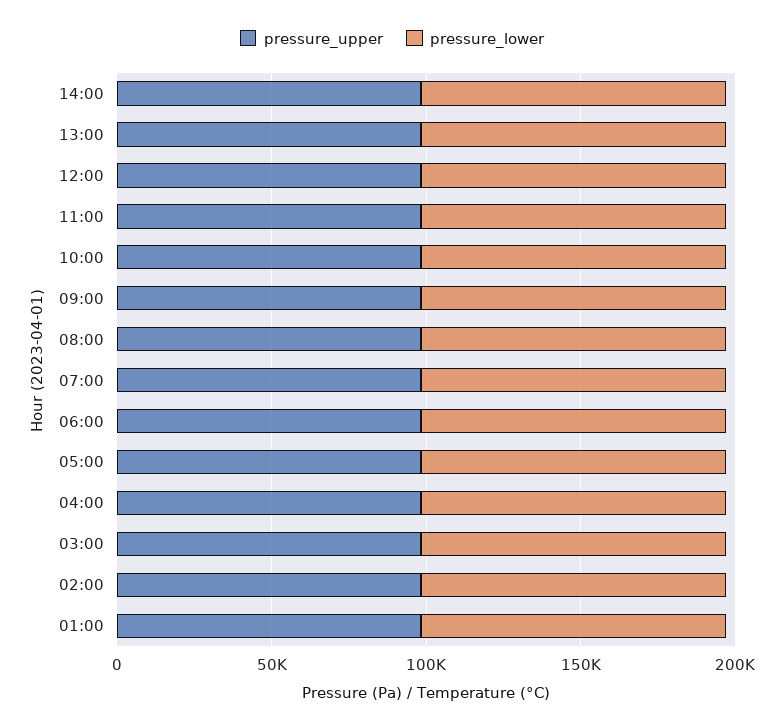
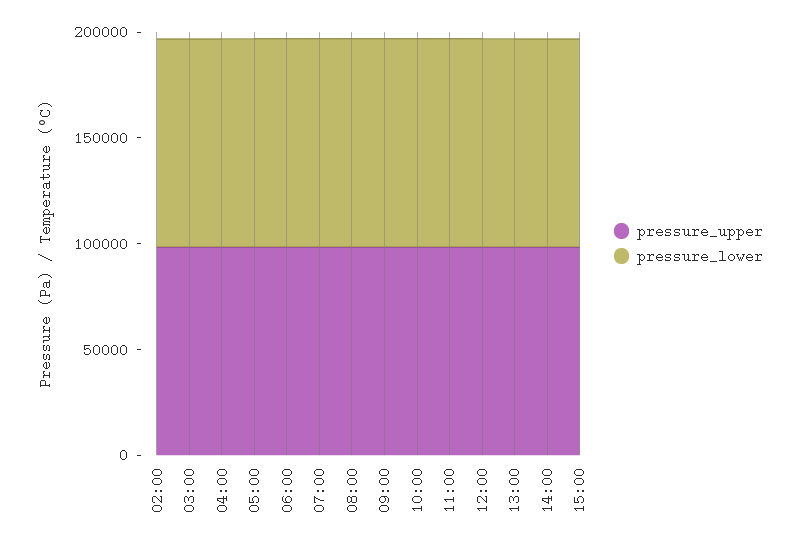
pressure_upper, 01:00: 100000 -> none
pressure_lower, 01:00: 100000 -> none
pressure_upper, 15:00: none -> 100000
pressure_lower, 15:00: none -> 100000

